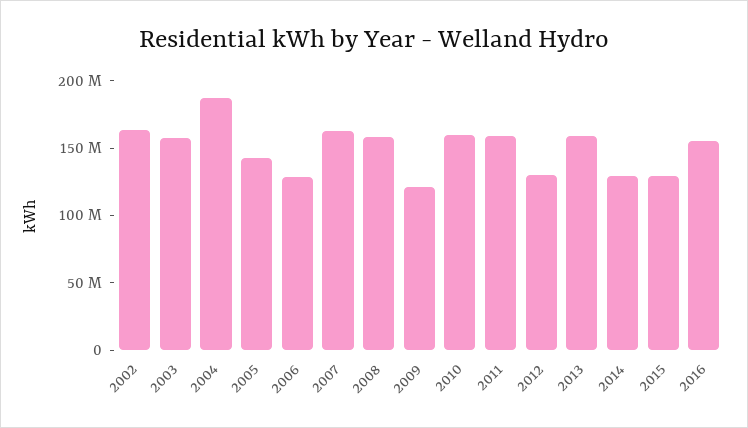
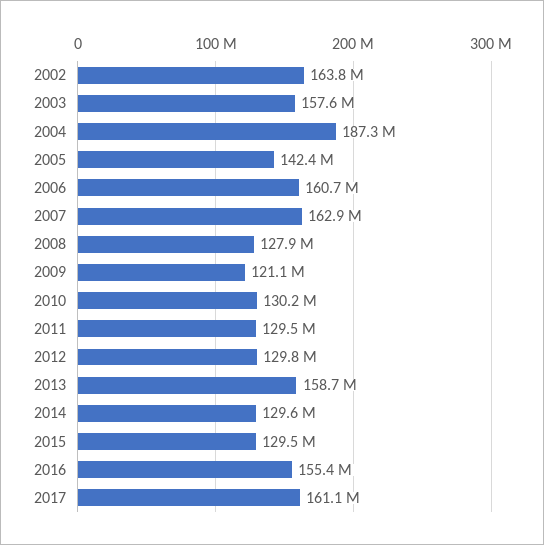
2006: 130000000 -> 160700000
2008: 160000000 -> 127900000
2010: 160000000 -> 130200000
2011: 160000000 -> 129500000
2017: none -> 161100000

